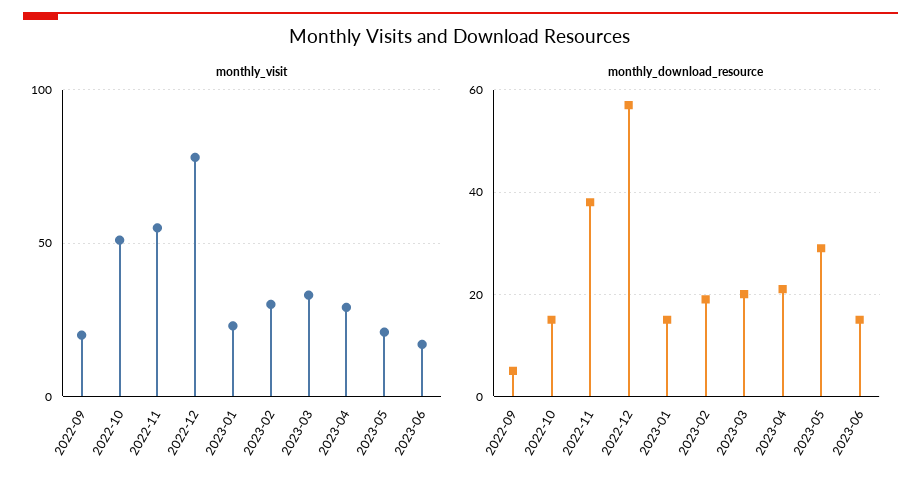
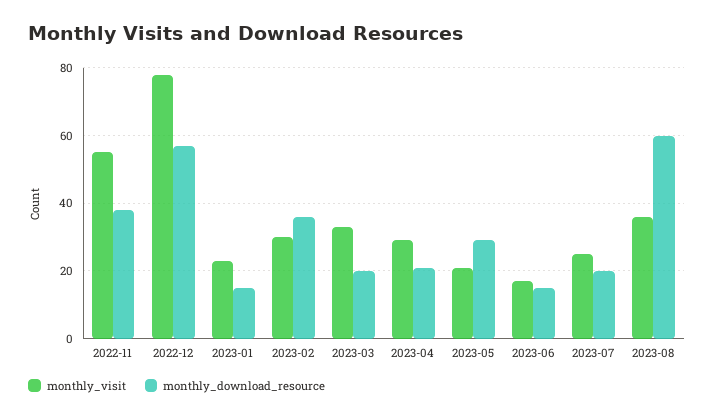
monthly_visit, 2022-09: 20 -> none
monthly_visit, 2022-10: 50 -> none
monthly_download_resource, 2022-09: 5 -> none
monthly_download_resource, 2022-10: 15 -> none
monthly_download_resource, 2023-02: 20 -> 35
monthly_visit, 2023-07: none -> 25
monthly_download_resource, 2023-07: none -> 20
monthly_visit, 2023-08: none -> 35
monthly_download_resource, 2023-08: none -> 60

